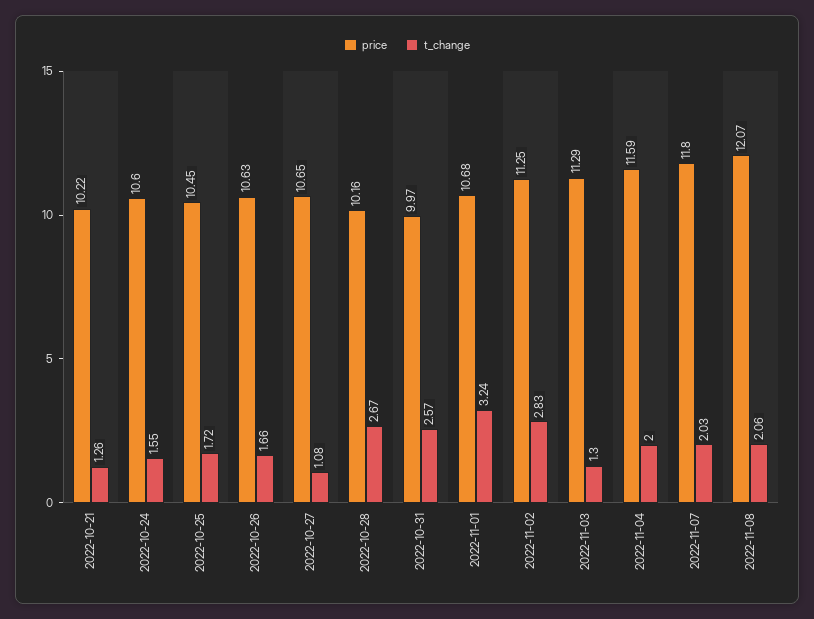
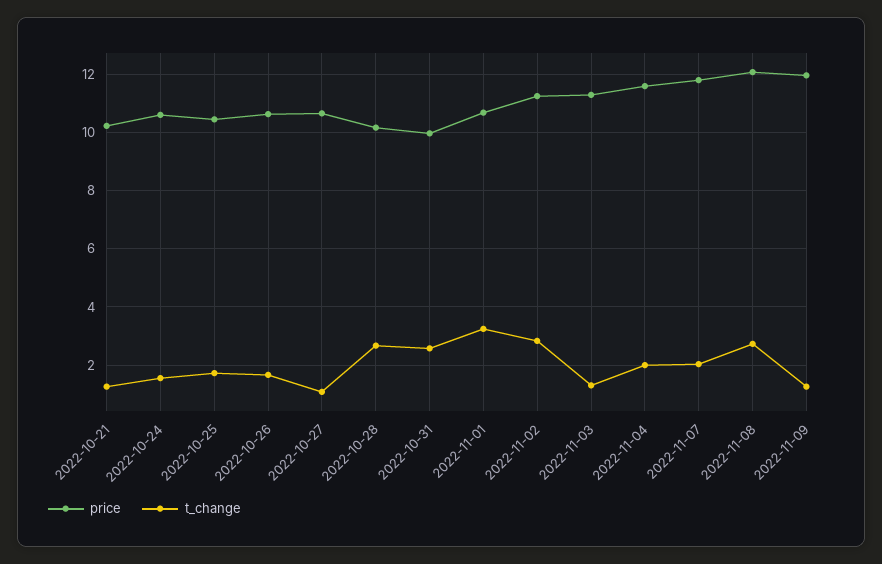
t_change, 2022-11-08: 2.06 -> 2.75
price, 2022-11-09: none -> 12
t_change, 2022-11-09: none -> 1.25

